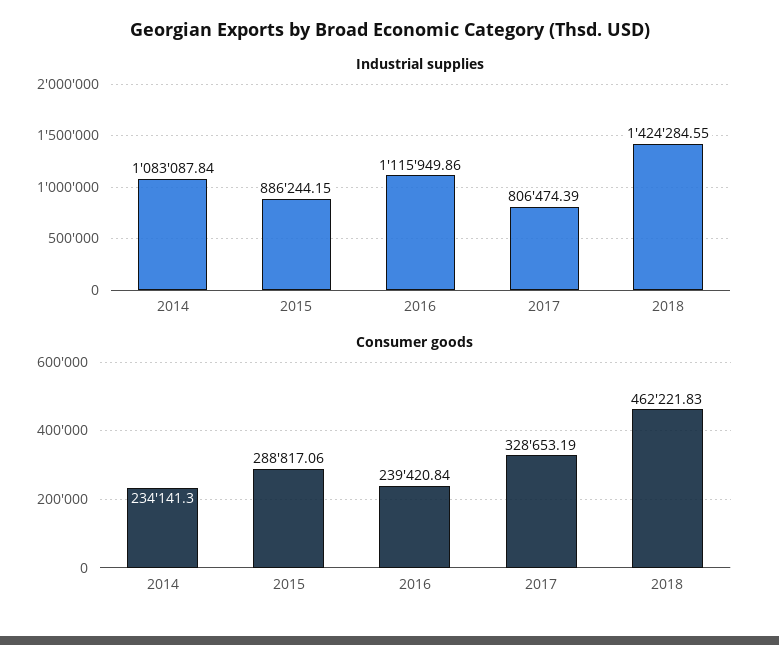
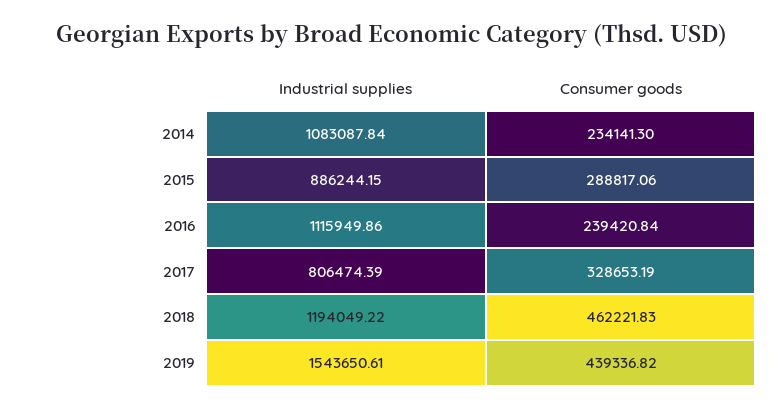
Industrial supplies, 2018: 1424284.55 -> 1194049.22
Industrial supplies, 2019: none -> 1543650.61
Consumer goods, 2019: none -> 439336.82

